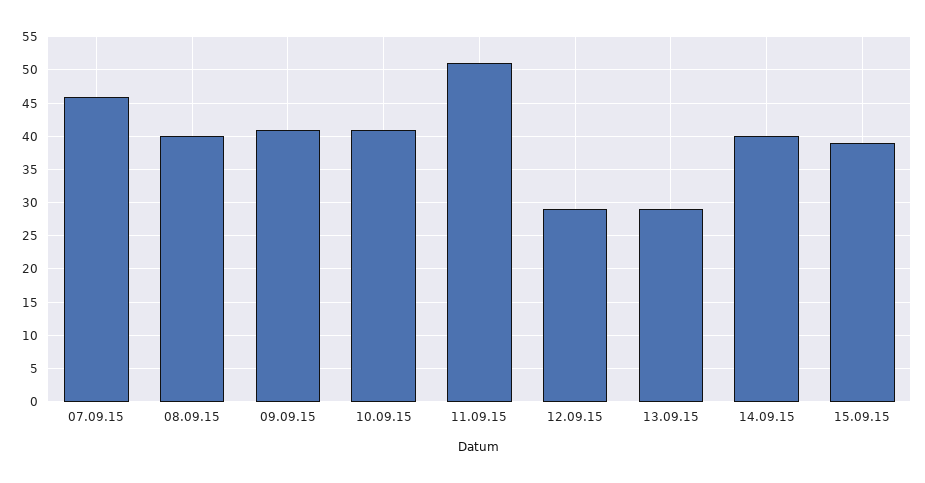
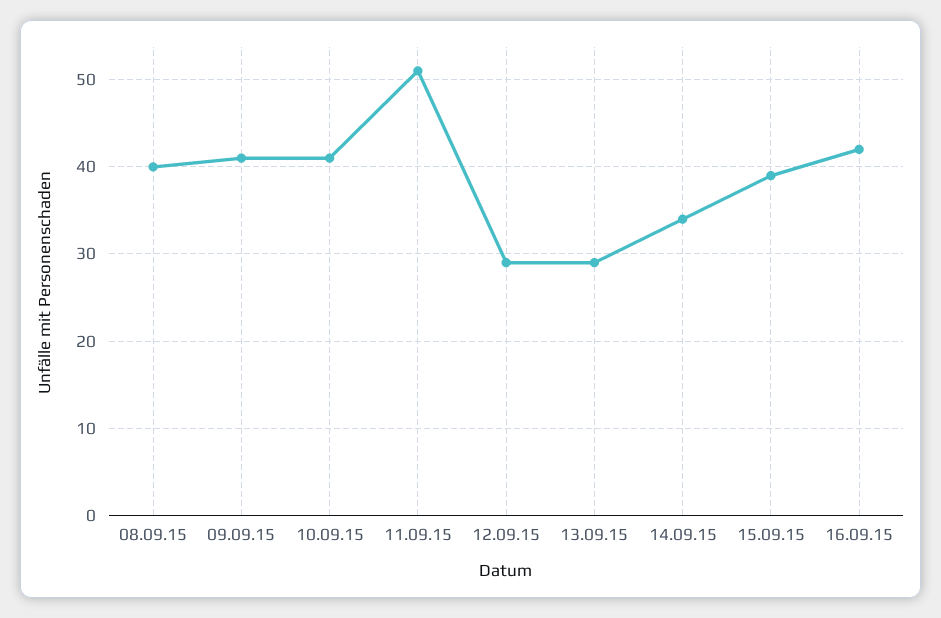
07.09.15: 46 -> none
14.09.15: 40 -> 34
16.09.15: none -> 42

